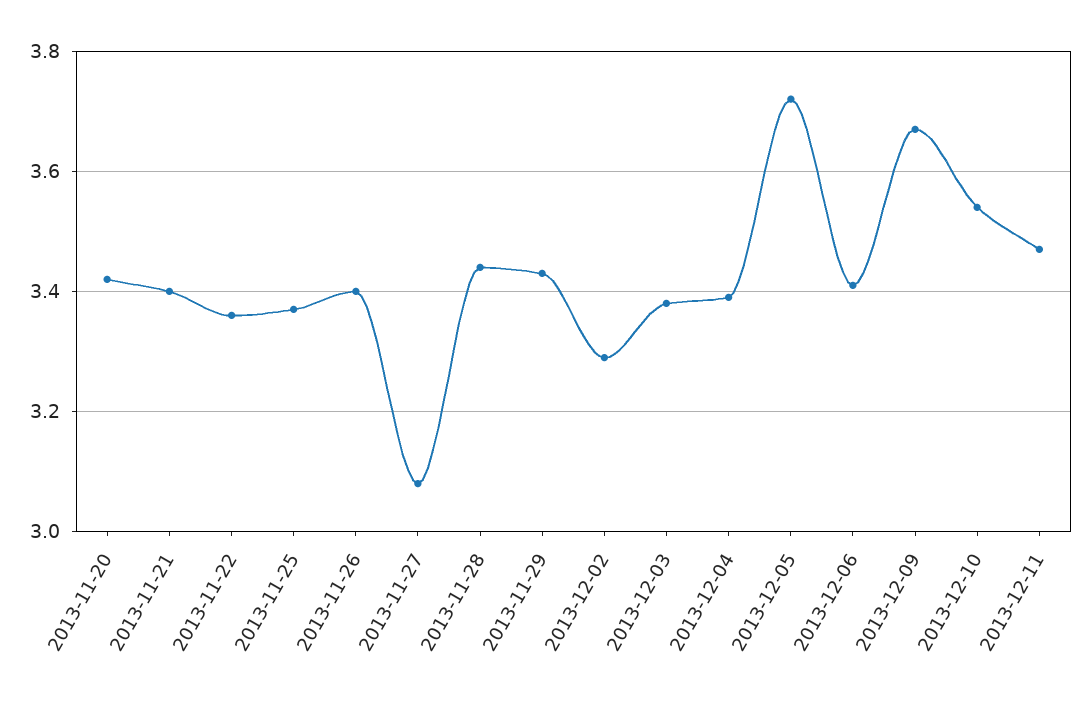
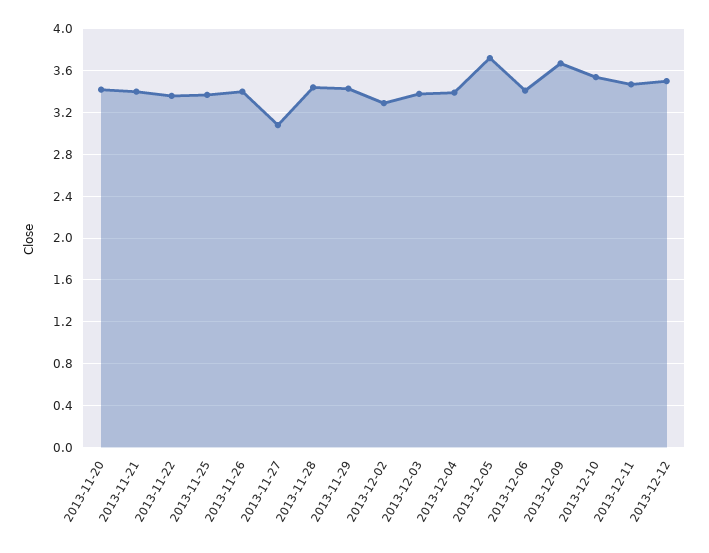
2013-12-12: none -> 3.5

